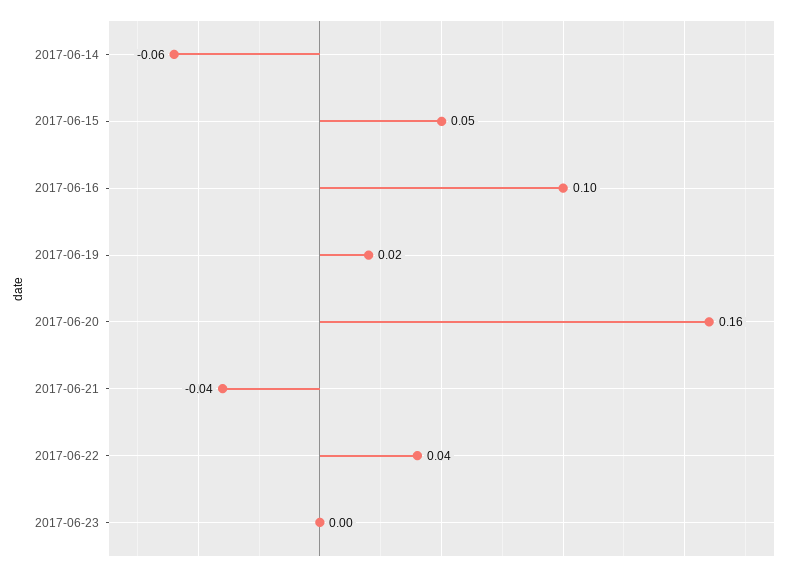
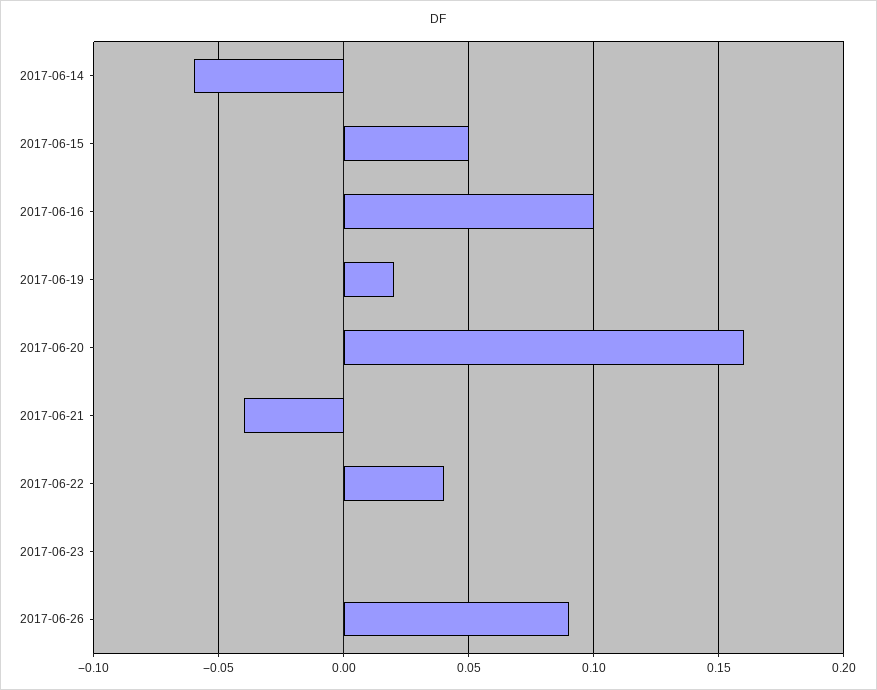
2017-06-26: none -> 0.09

